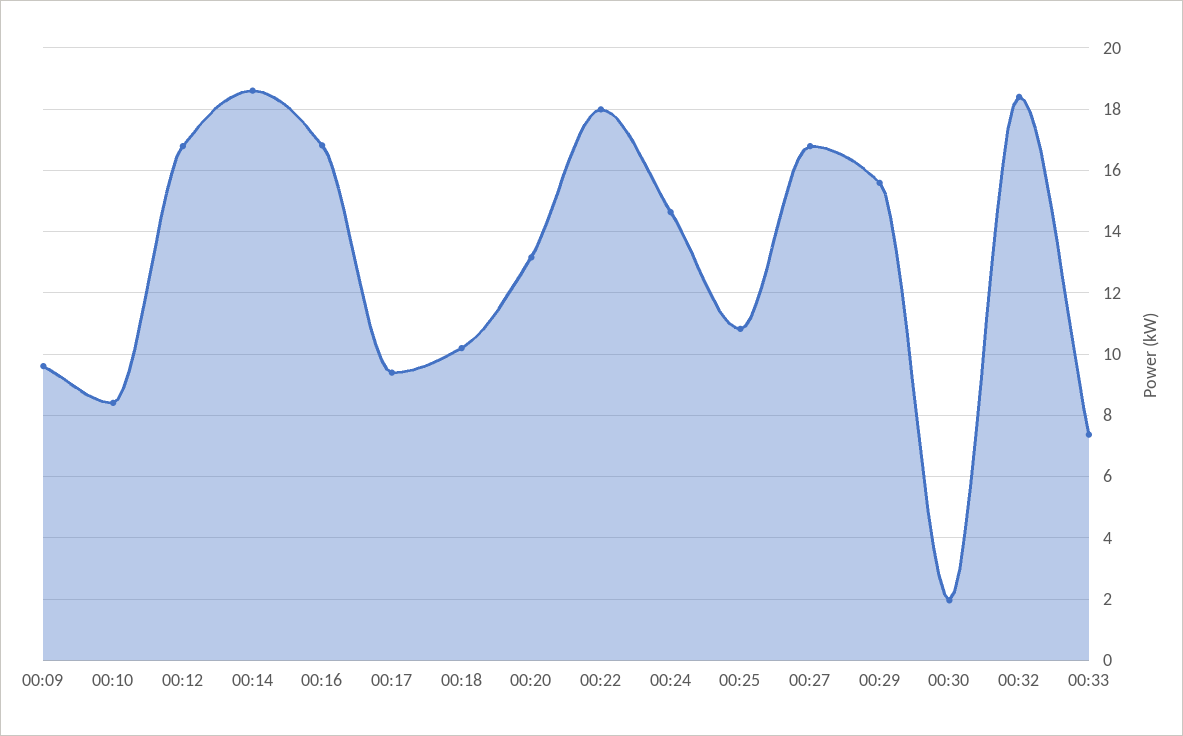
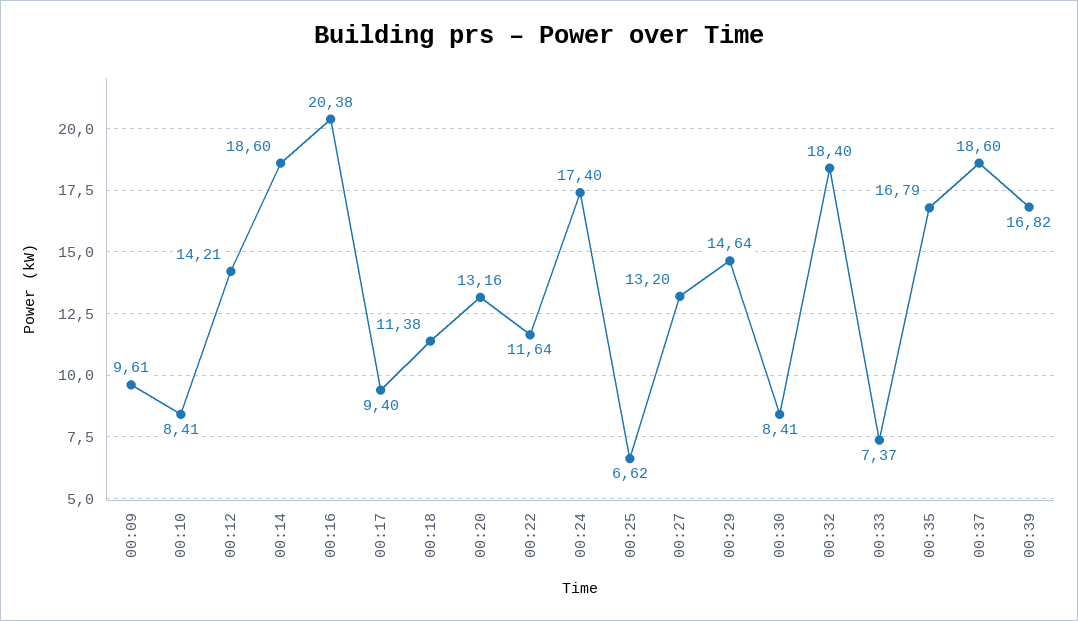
00:12: 16.8 -> 14.21
00:16: 16.8 -> 20.38
00:18: 10.2 -> 11.38
00:22: 18 -> 11.64
00:24: 14.6 -> 17.4
00:25: 10.8 -> 6.62
00:27: 16.8 -> 13.2
00:29: 15.6 -> 14.64
00:30: 2 -> 8.41
00:35: none -> 16.79
00:37: none -> 18.6
00:39: none -> 16.82

